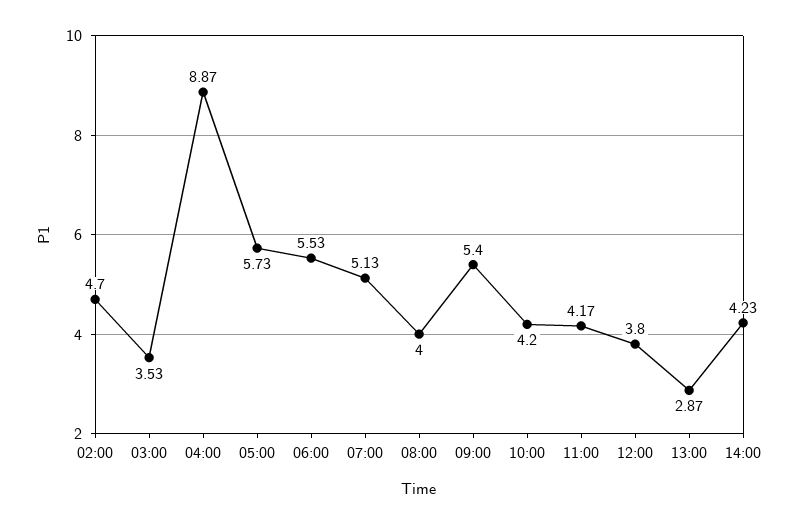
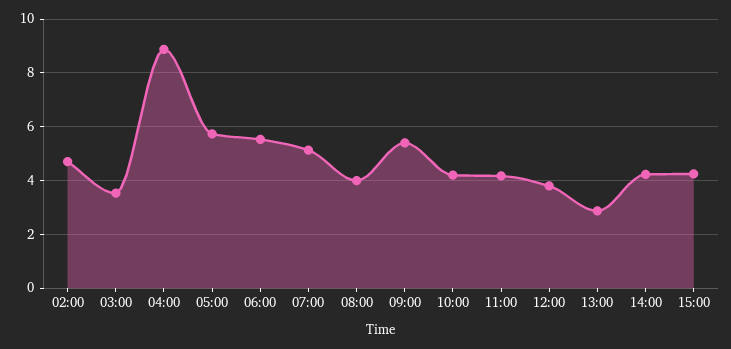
15:00: none -> 4.25

